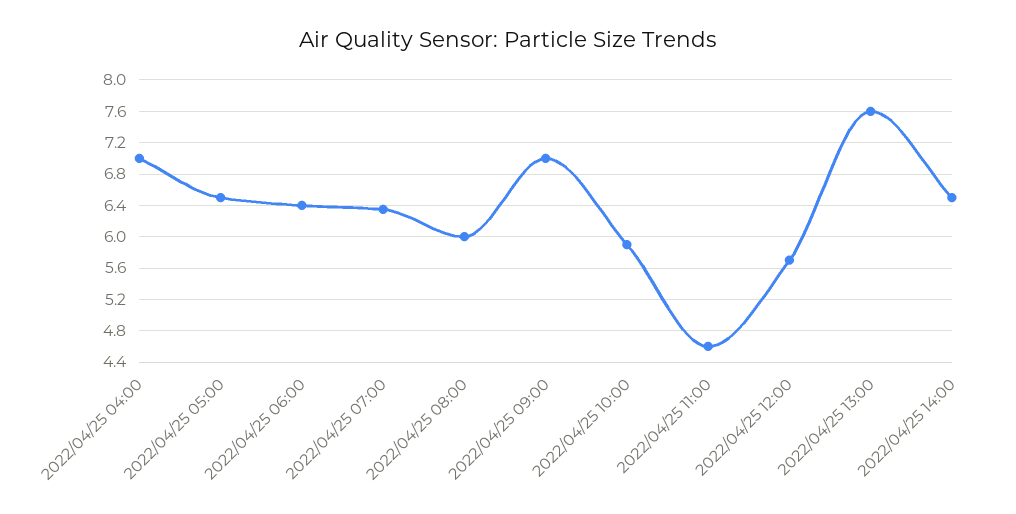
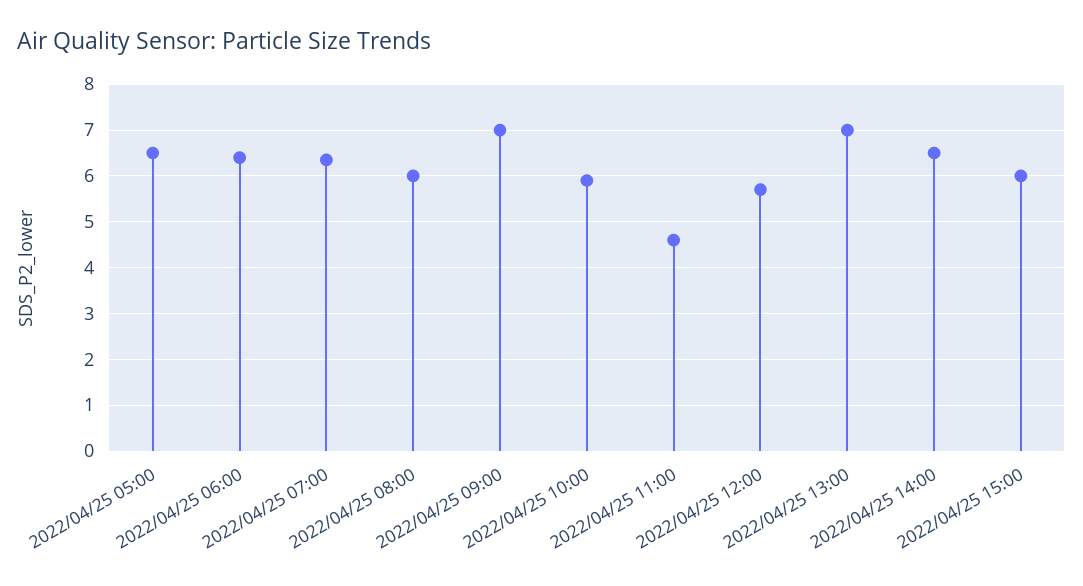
2022/04/25 04:00: 7 -> none
2022/04/25 13:00: 7.6 -> 7
2022/04/25 15:00: none -> 6

